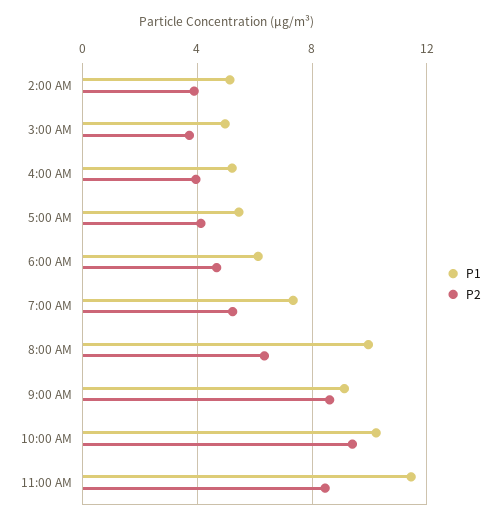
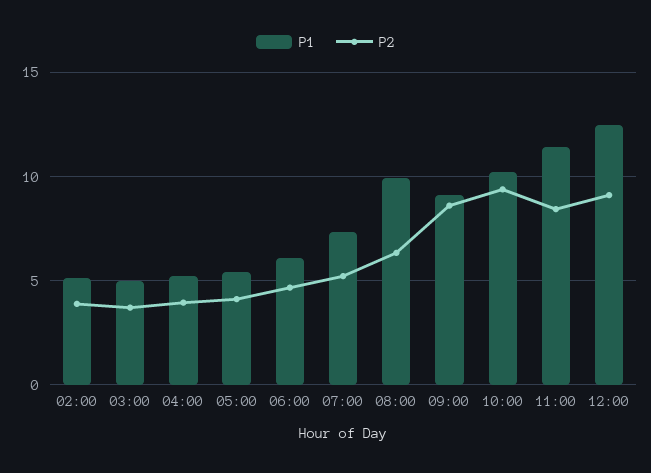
P1, 12:00: none -> 12.5
P2, 12:00: none -> 9

